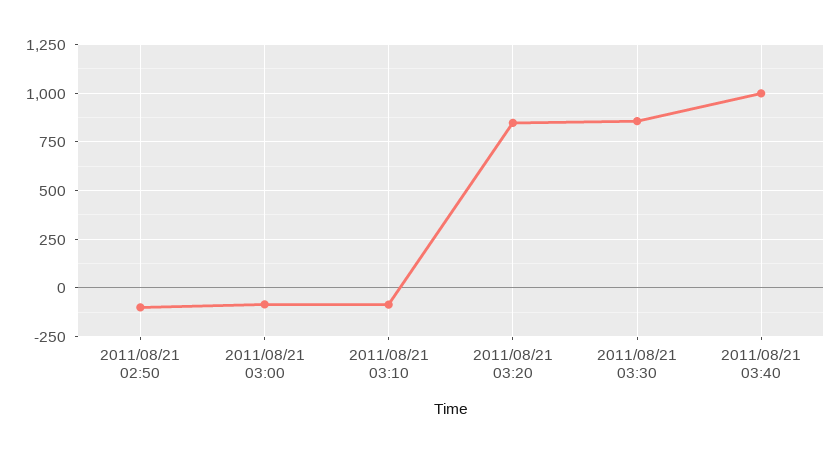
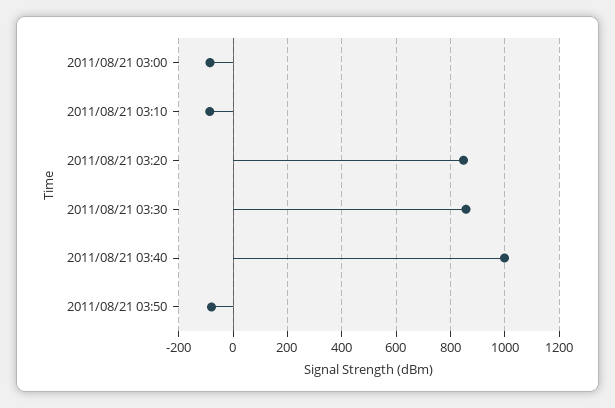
2011/08/21 02:50: -100 -> none
2011/08/21 03:50: none -> -75

